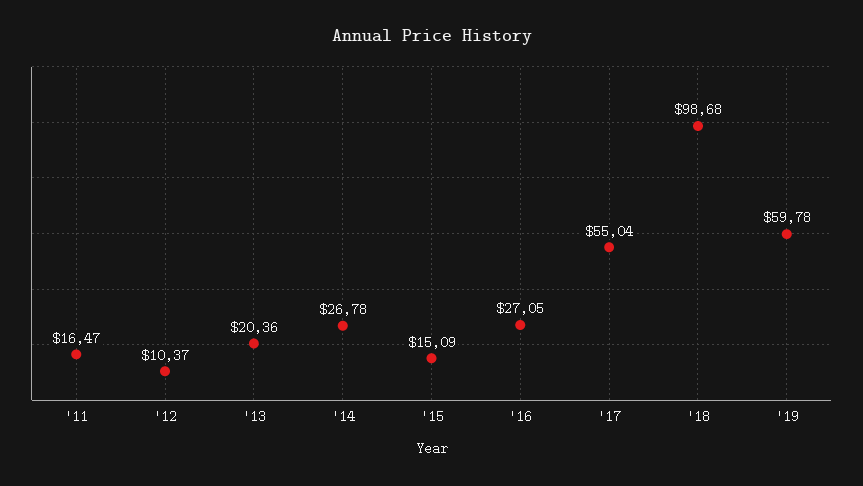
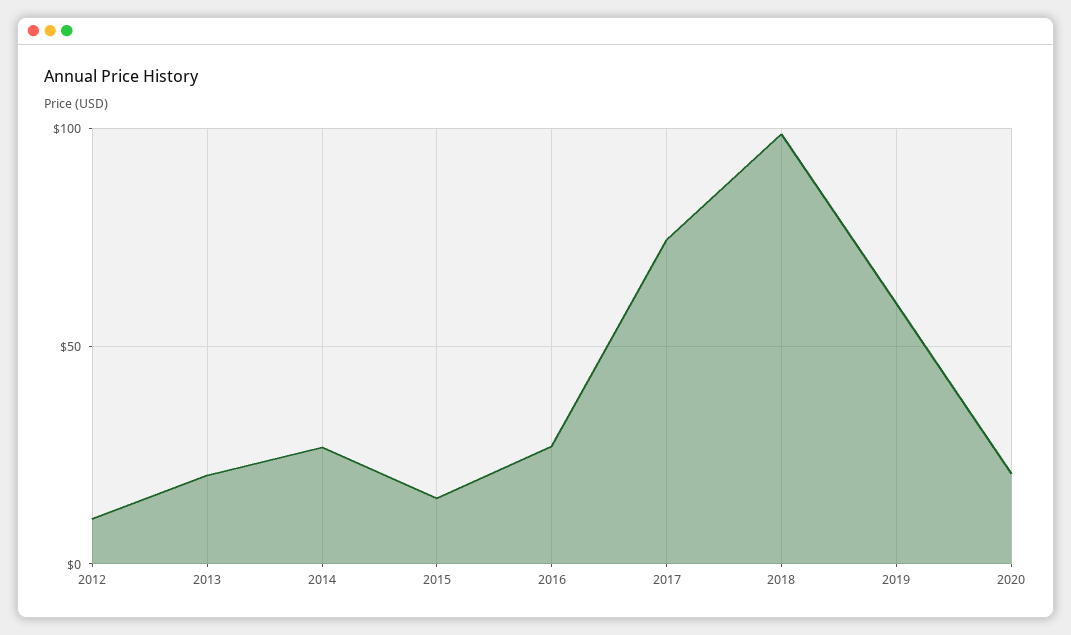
'11: 16.47 -> none
'17: 55.04 -> 75
2020: none -> 20

